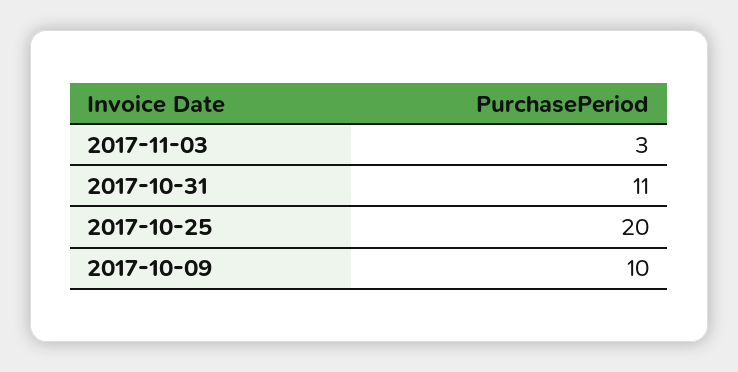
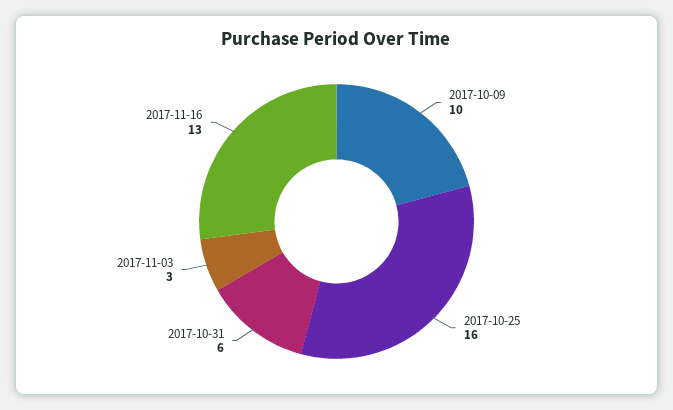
2017-10-31: 11 -> 6
2017-10-25: 20 -> 16
2017-11-16: none -> 13

